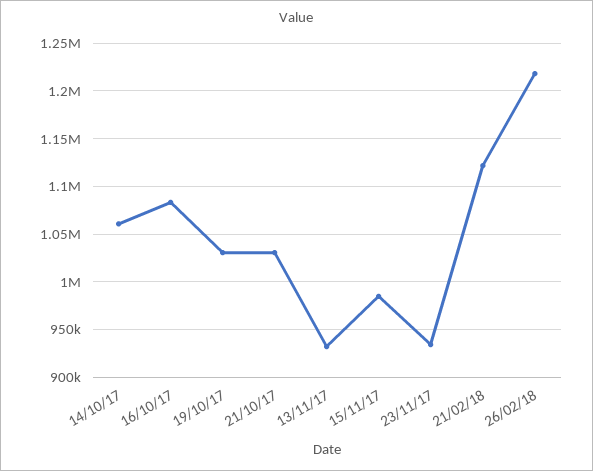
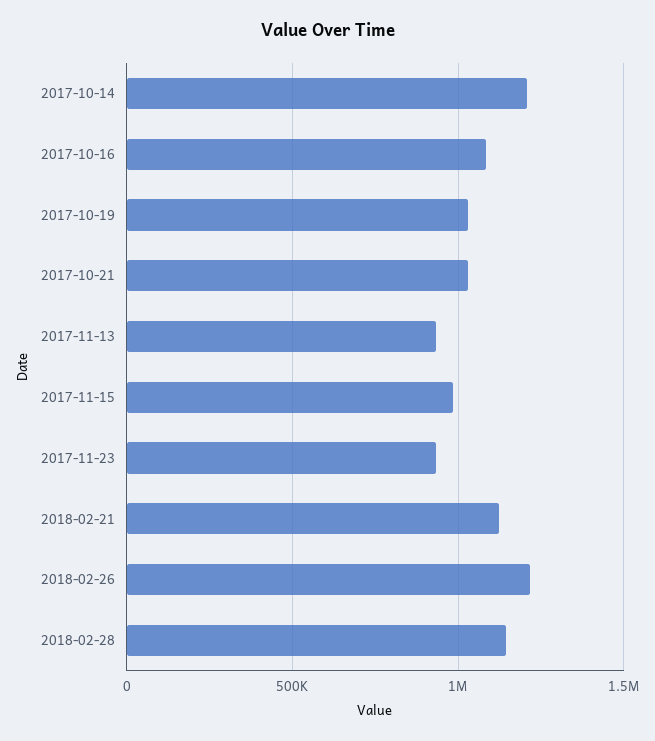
14/10/17: 1060000 -> 1200000
2018-02-28: none -> 1150000

